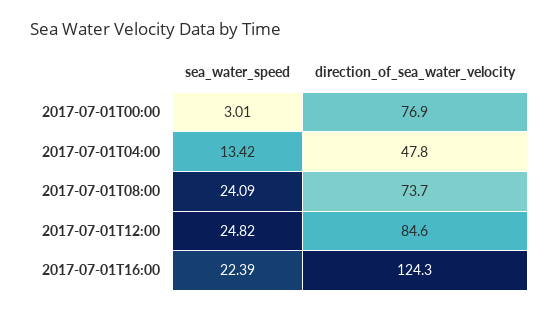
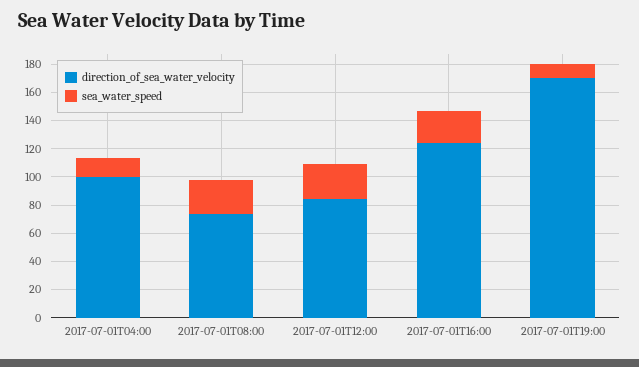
sea_water_speed, 2017-07-01T00:00: 3.01 -> none
direction_of_sea_water_velocity, 2017-07-01T00:00: 76.9 -> none
direction_of_sea_water_velocity, 2017-07-01T04:00: 47.8 -> 100
direction_of_sea_water_velocity, 2017-07-01T19:00: none -> 170
sea_water_speed, 2017-07-01T19:00: none -> 10

